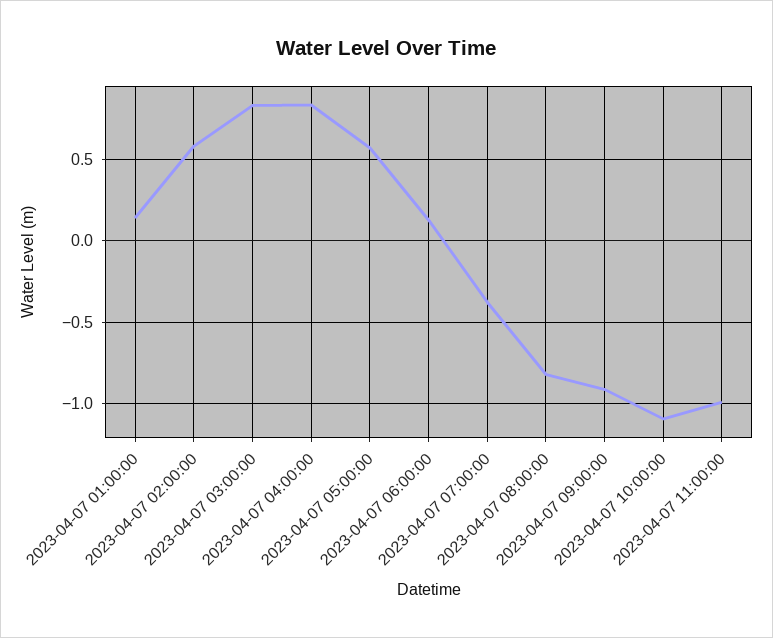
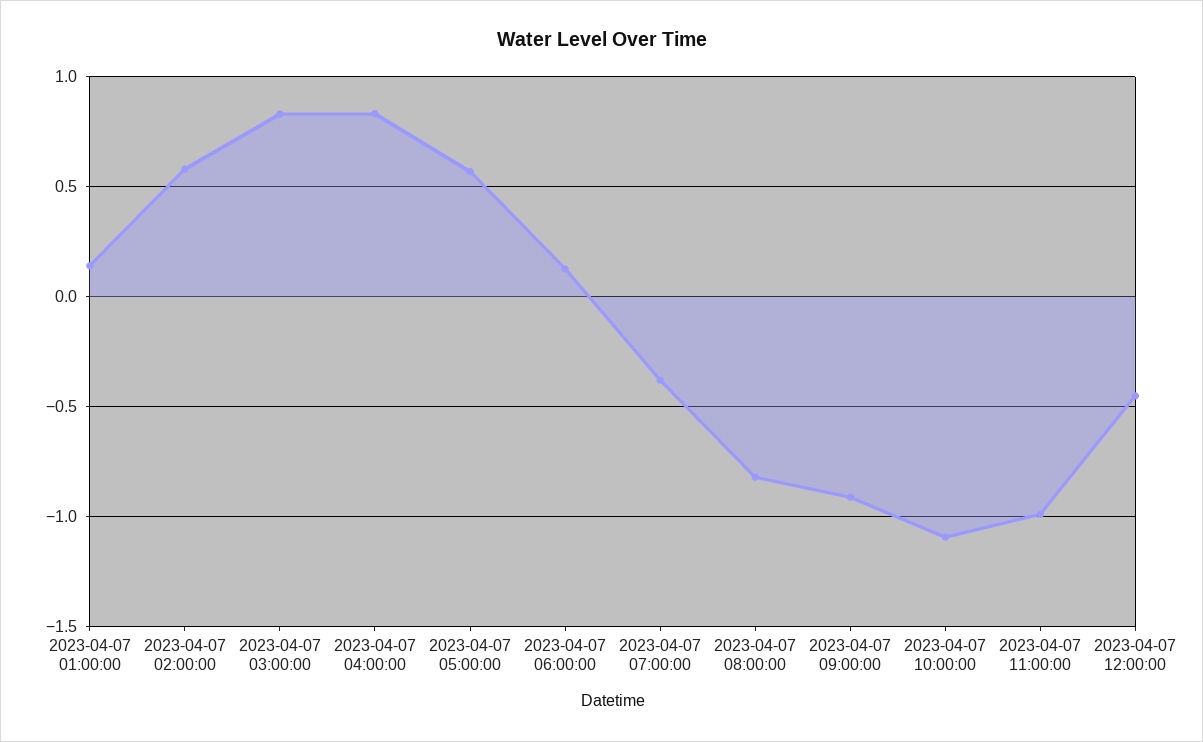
2023-04-07 12:00:00: none -> -0.45

